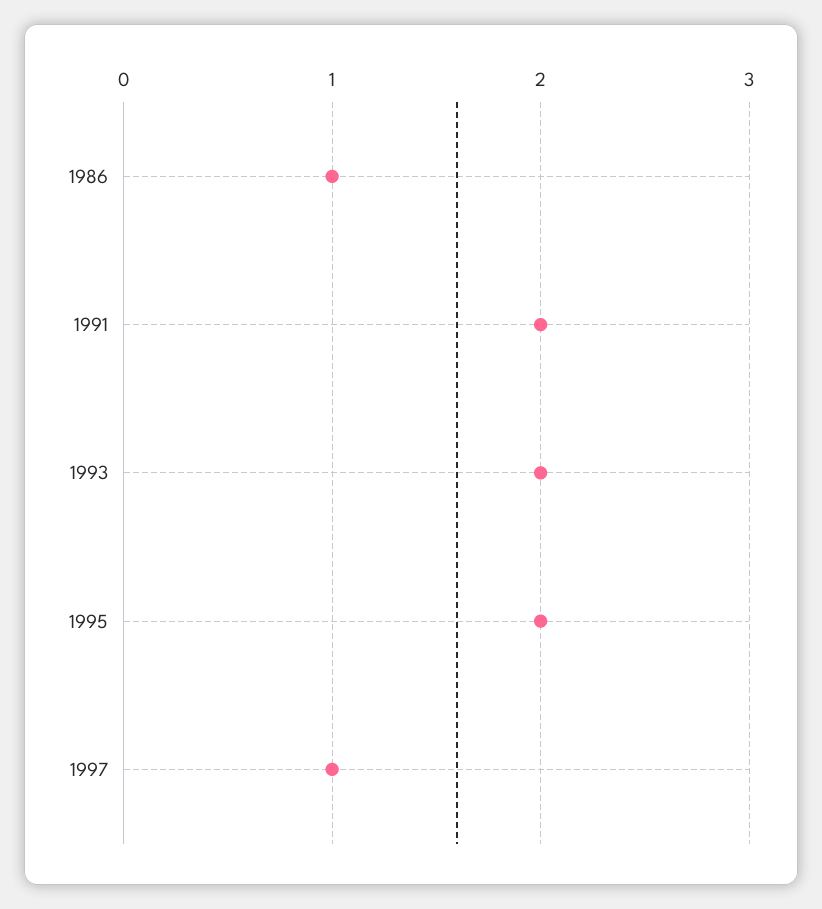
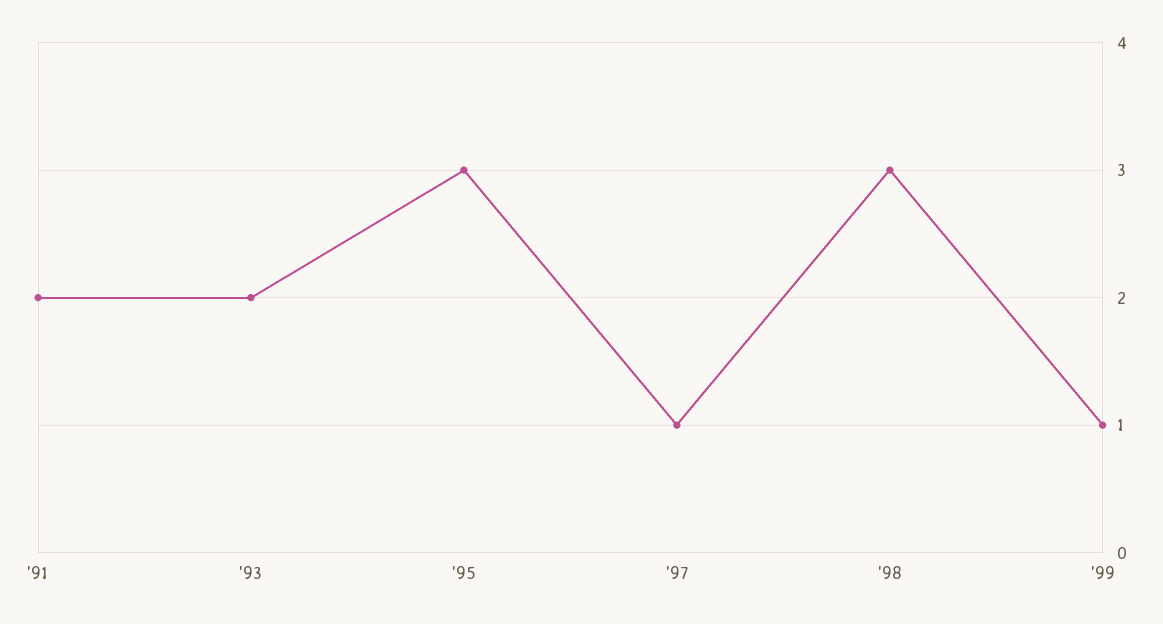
1986: 1 -> none
1995: 2 -> 3
'98: none -> 3
'99: none -> 1

